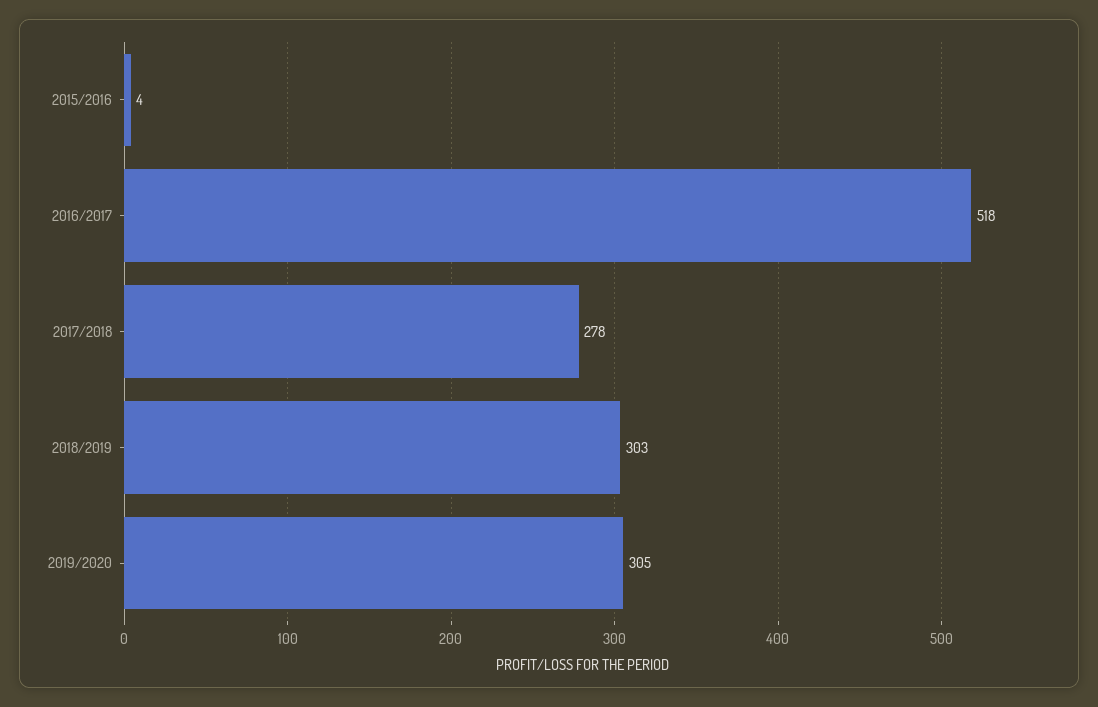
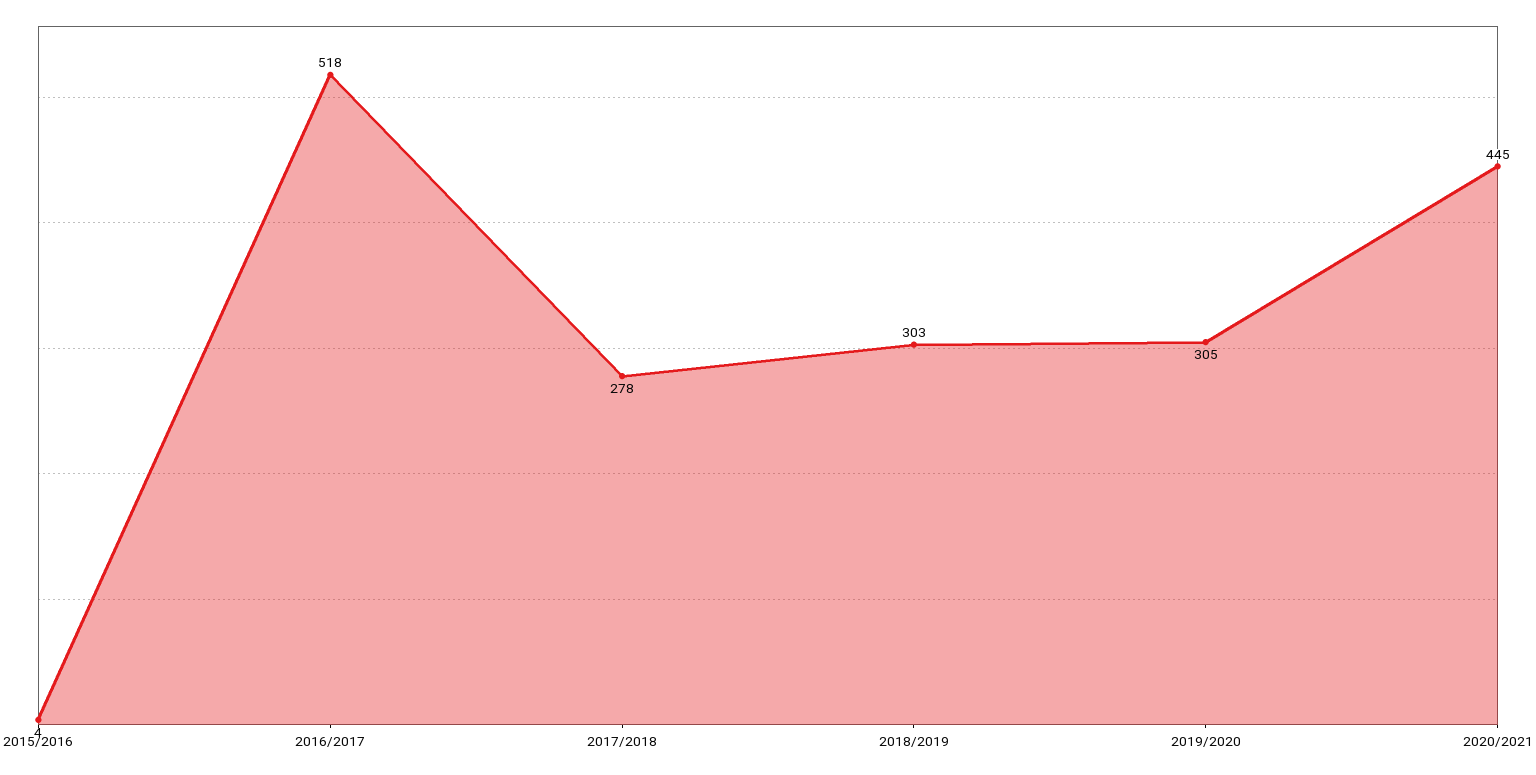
2020/2021: none -> 445

